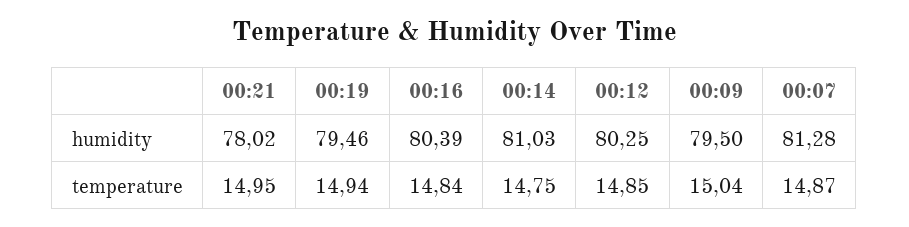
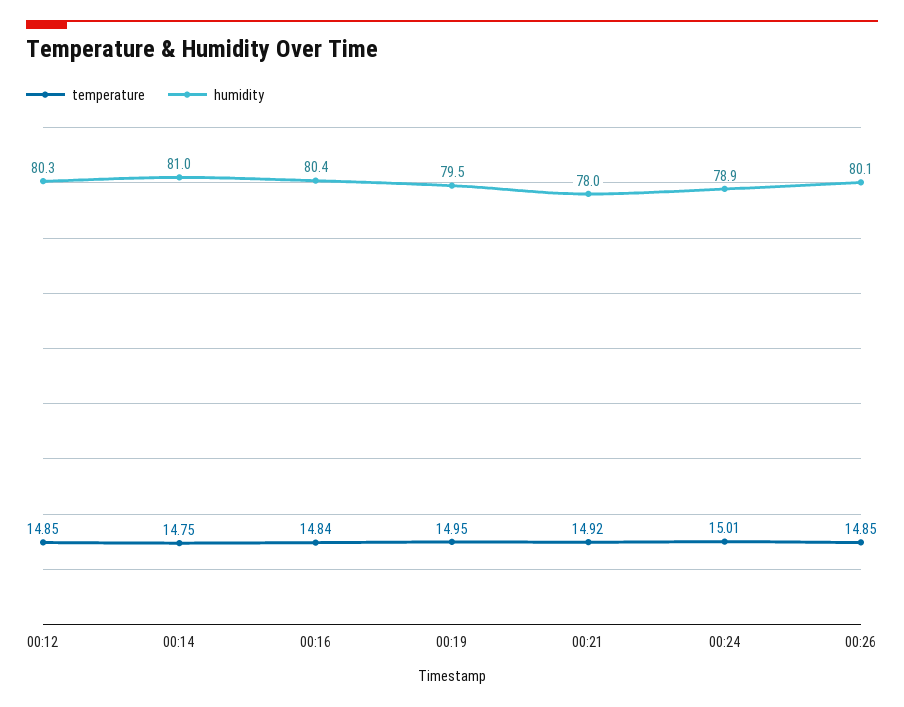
humidity, 00:09: 79.5 -> none
humidity, 00:07: 81.28 -> none
temperature, 00:21: 14.95 -> 14.92
temperature, 00:19: 14.94 -> 14.95
temperature, 00:09: 15.04 -> none
temperature, 00:07: 14.87 -> none
temperature, 00:24: none -> 15.01
humidity, 00:24: none -> 78.9
temperature, 00:26: none -> 14.85
humidity, 00:26: none -> 80.1

